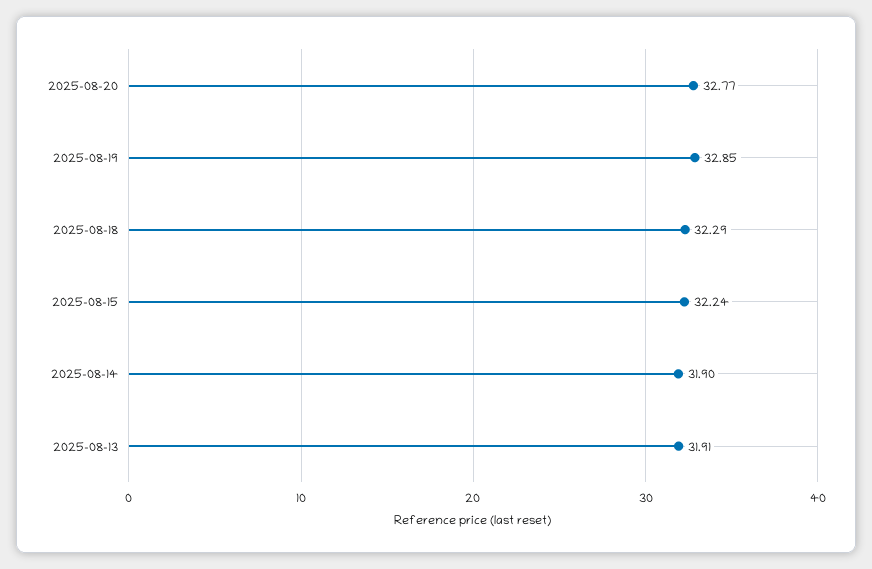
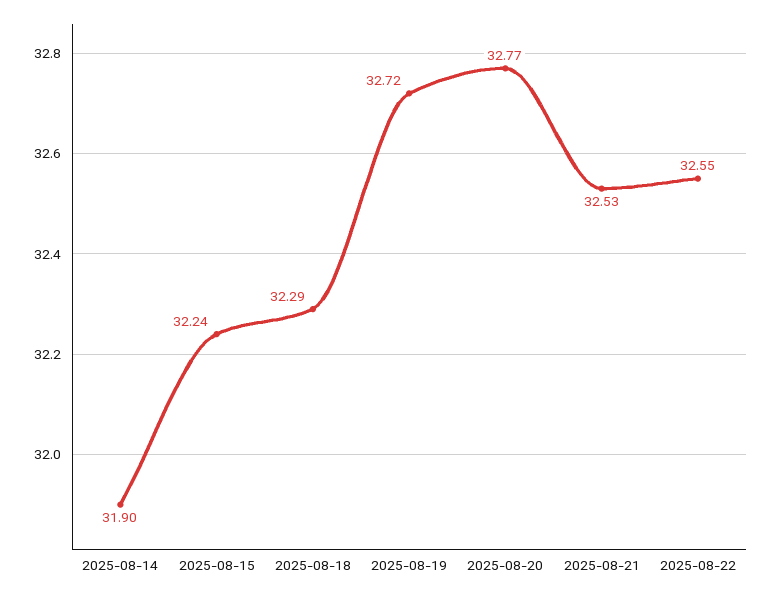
2025-08-19: 32.85 -> 32.72
2025-08-13: 31.91 -> none
2025-08-21: none -> 32.53
2025-08-22: none -> 32.55

